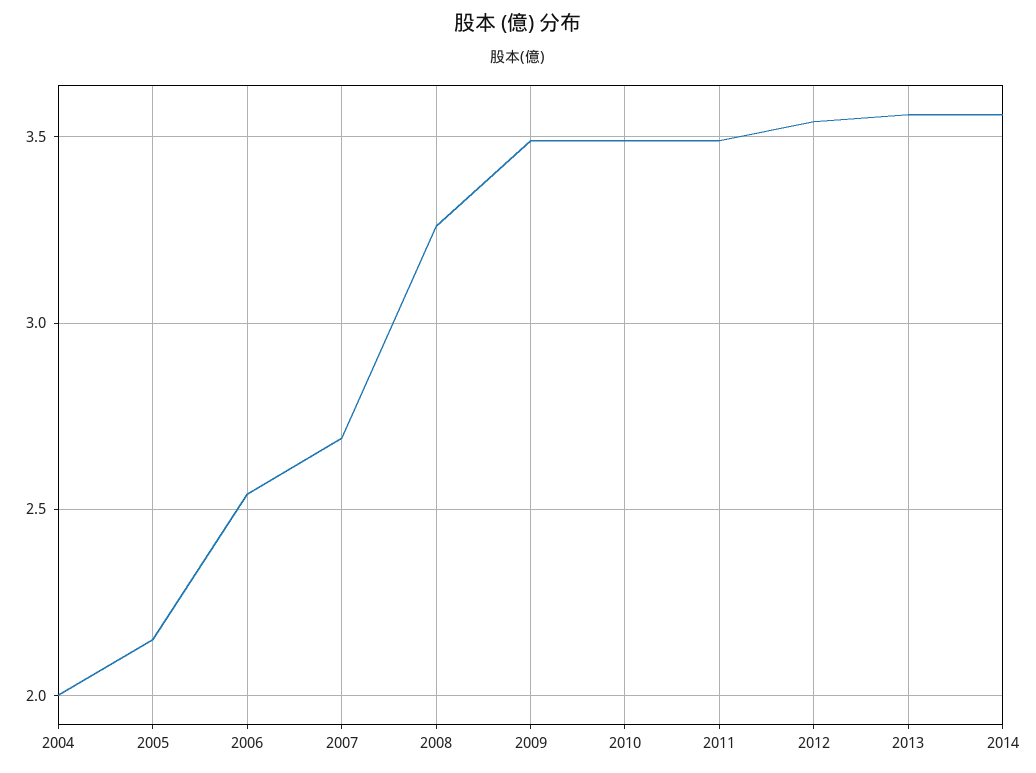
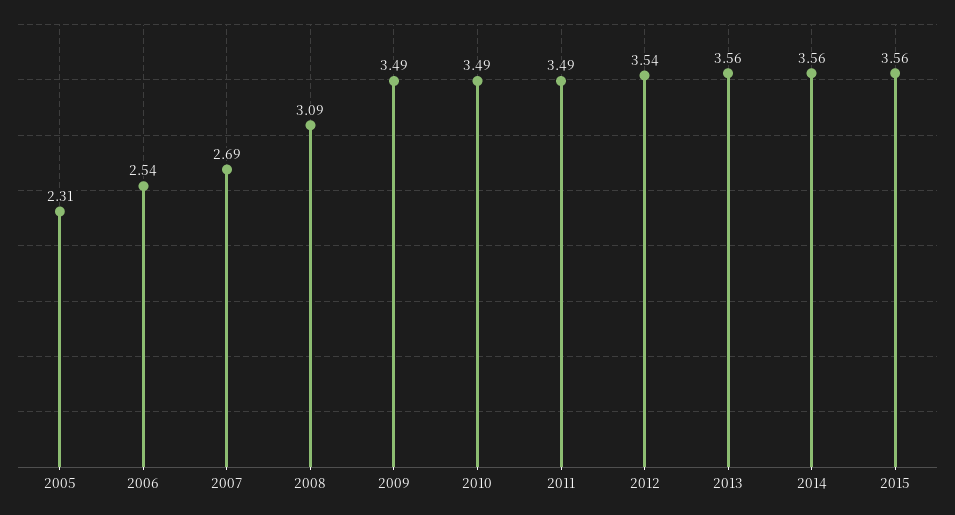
2004: 2 -> none
2005: 2.15 -> 2.31
2008: 3.25 -> 3.09
2015: none -> 3.56

